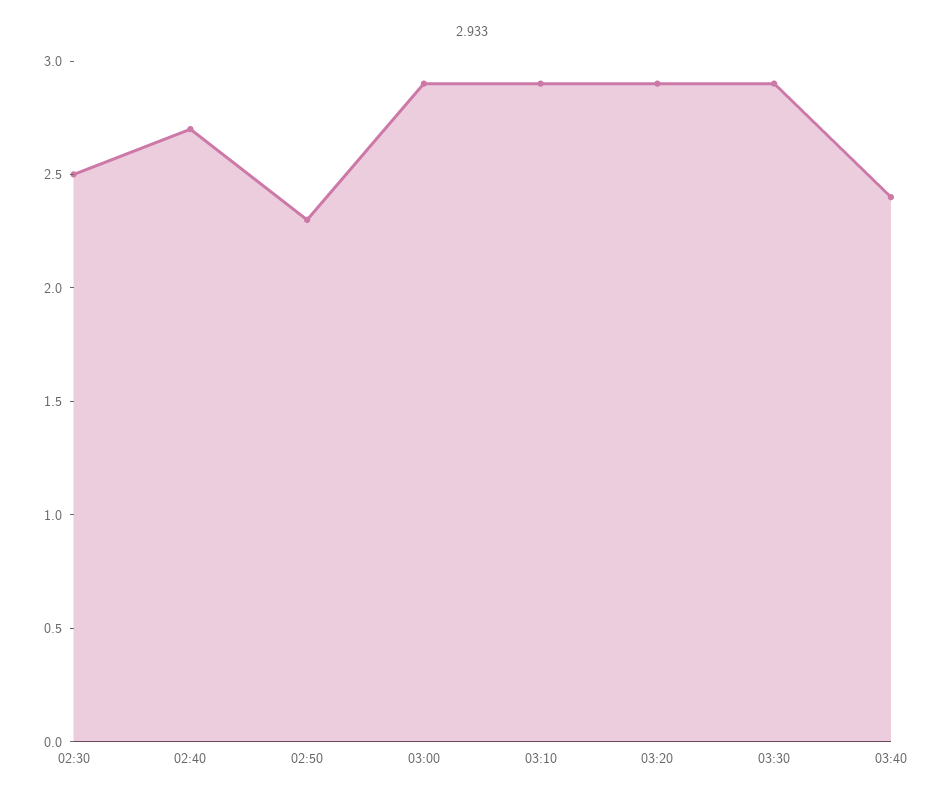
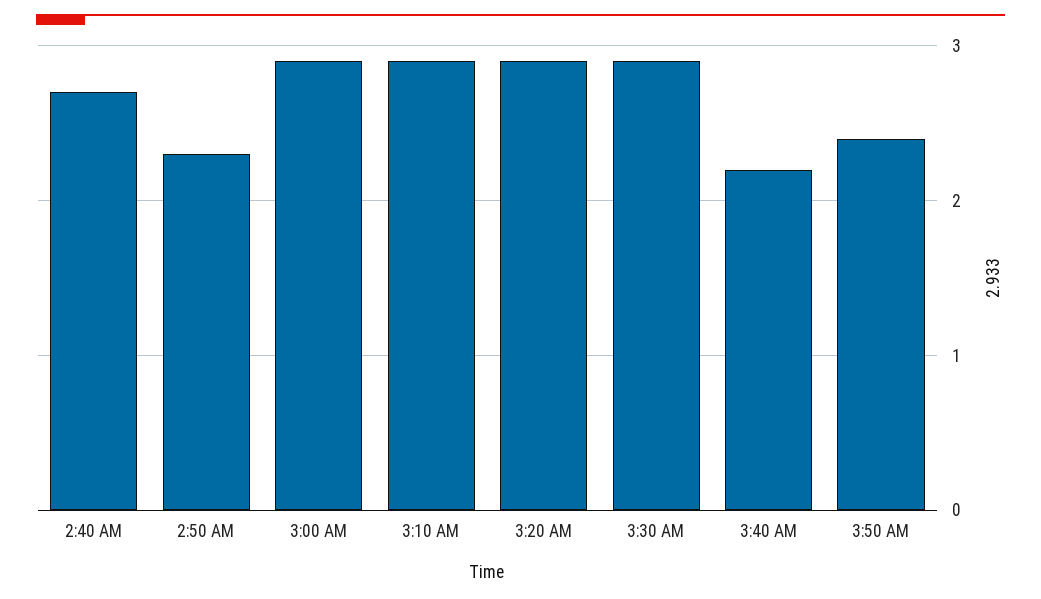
02:30: 2.5 -> none
03:40: 2.4 -> 2.2
3:50 AM: none -> 2.4

